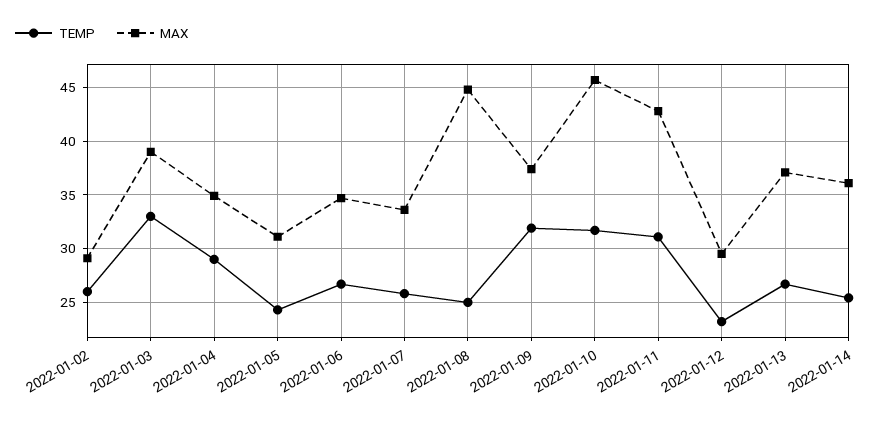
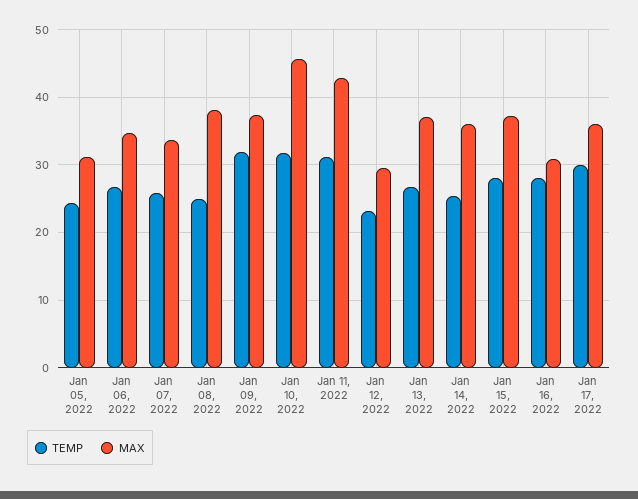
TEMP, 2022-01-02: 26 -> none
MAX, 2022-01-02: 29 -> none
TEMP, 2022-01-03: 33 -> none
MAX, 2022-01-03: 39 -> none
TEMP, 2022-01-04: 29 -> none
MAX, 2022-01-04: 35 -> none
MAX, 2022-01-08: 45 -> 38
TEMP, Jan 15, 2022: none -> 28
MAX, Jan 15, 2022: none -> 37
TEMP, Jan 16, 2022: none -> 28
MAX, Jan 16, 2022: none -> 31
TEMP, Jan 17, 2022: none -> 30
MAX, Jan 17, 2022: none -> 36

